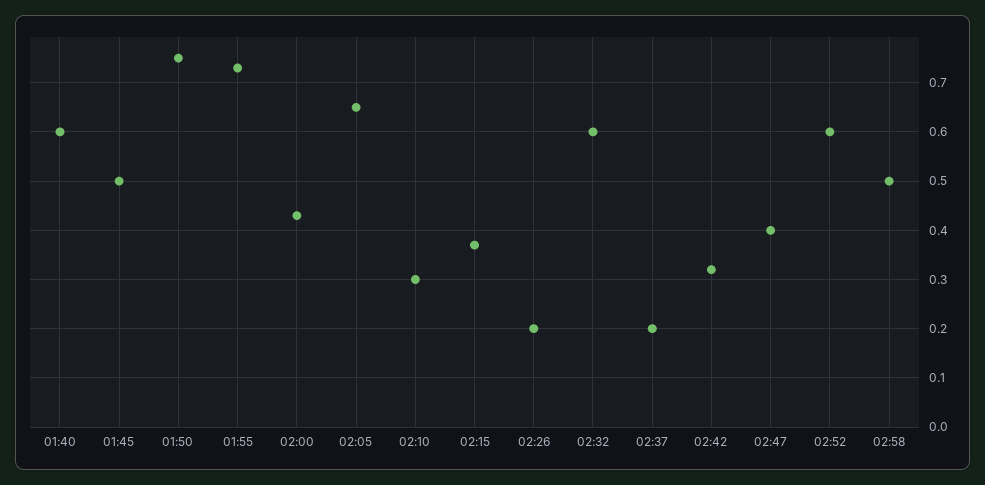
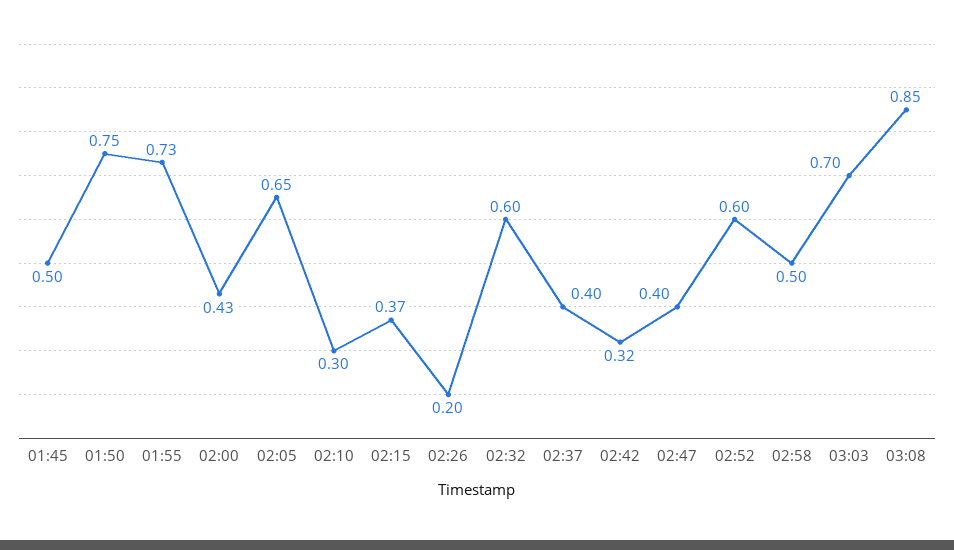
01:40: 0.6 -> none
02:37: 0.2 -> 0.4
03:03: none -> 0.7
03:08: none -> 0.85

